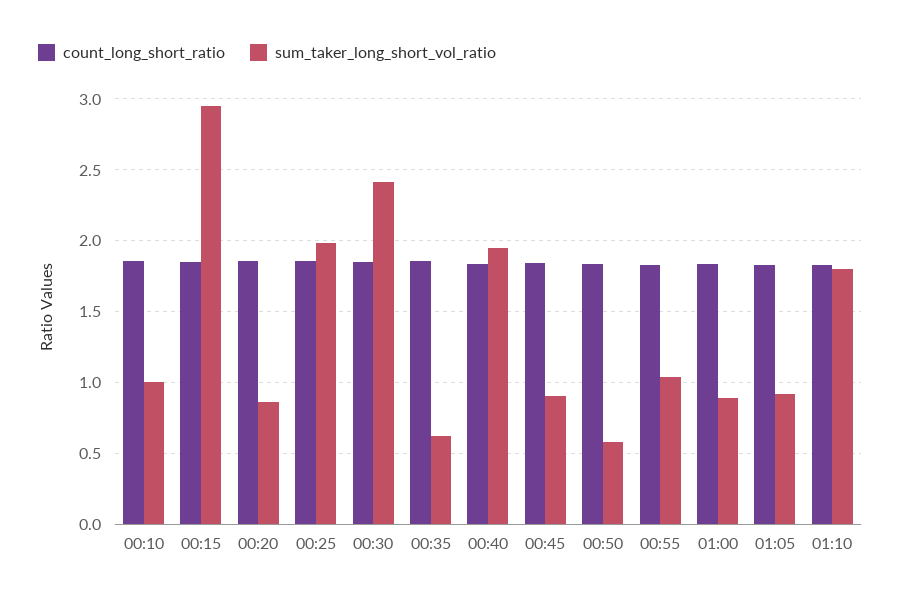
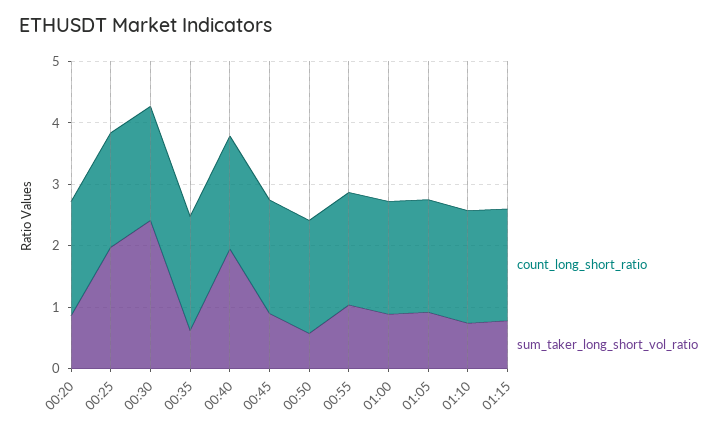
count_long_short_ratio, 00:10: 1.85 -> none
sum_taker_long_short_vol_ratio, 00:10: 1 -> none
count_long_short_ratio, 00:15: 1.85 -> none
sum_taker_long_short_vol_ratio, 00:15: 2.95 -> none
sum_taker_long_short_vol_ratio, 01:10: 1.8 -> 0.8
count_long_short_ratio, 01:15: none -> 1.8
sum_taker_long_short_vol_ratio, 01:15: none -> 0.8

